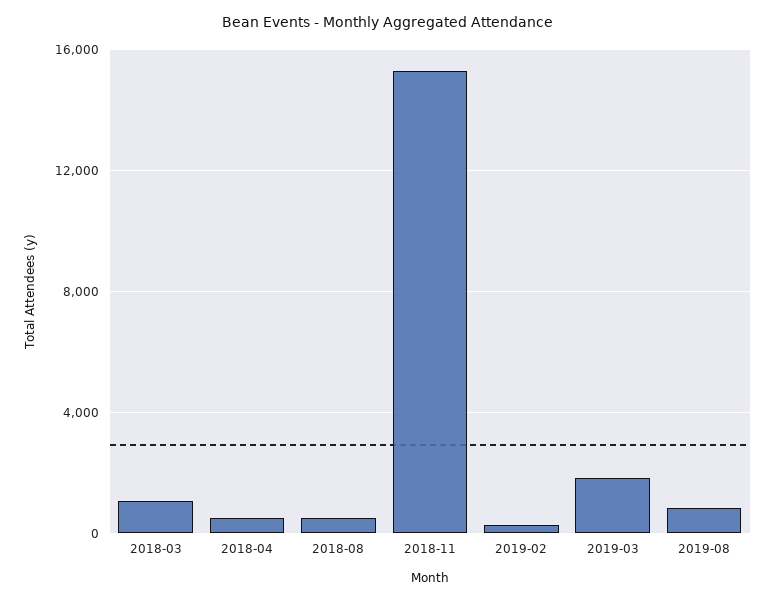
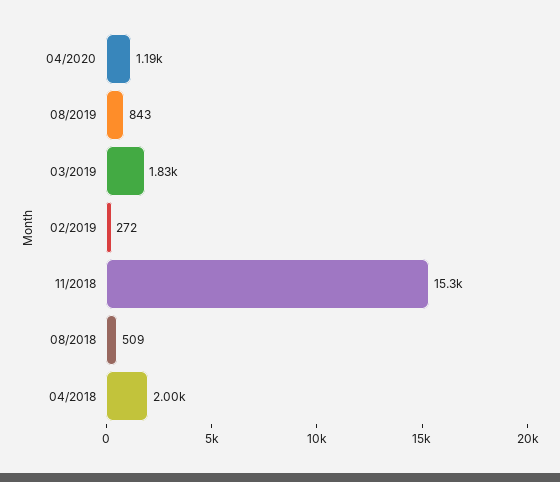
2018-03: 1000 -> none
2018-04: 500 -> 2000
04/2020: none -> 1190

